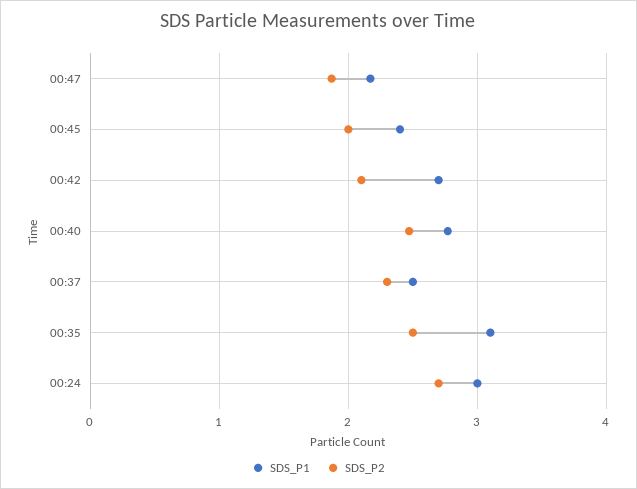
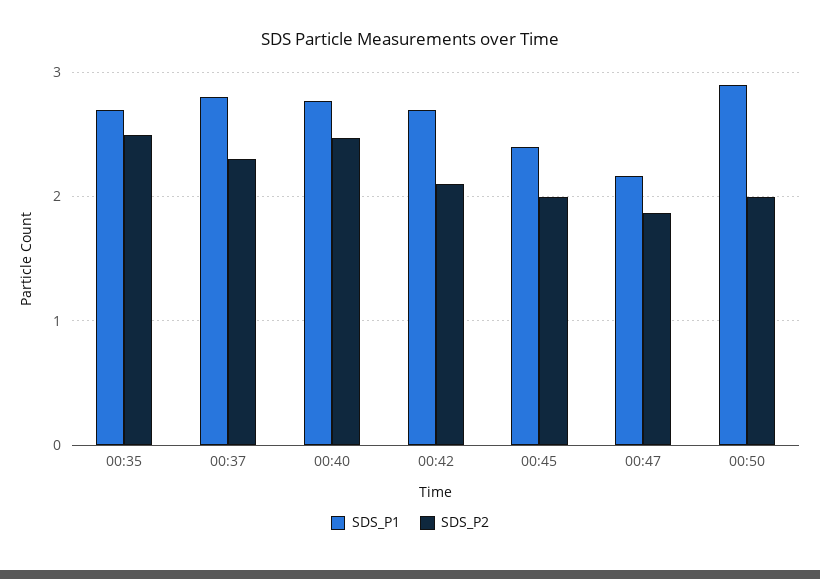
SDS_P1, 00:37: 2.5 -> 2.8
SDS_P1, 00:35: 3.1 -> 2.7
SDS_P1, 00:24: 3 -> none
SDS_P2, 00:24: 2.7 -> none
SDS_P1, 00:50: none -> 2.9
SDS_P2, 00:50: none -> 2

